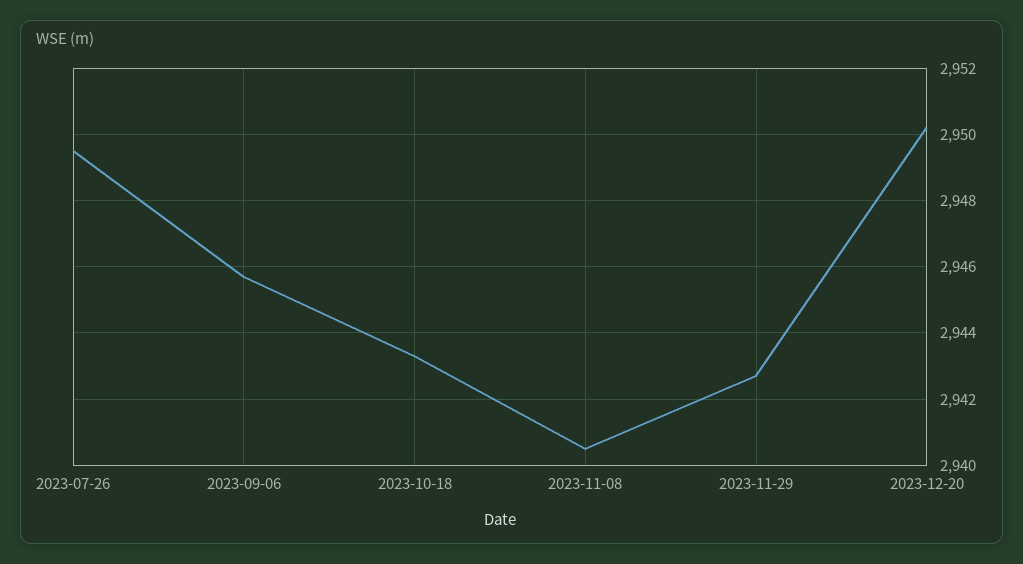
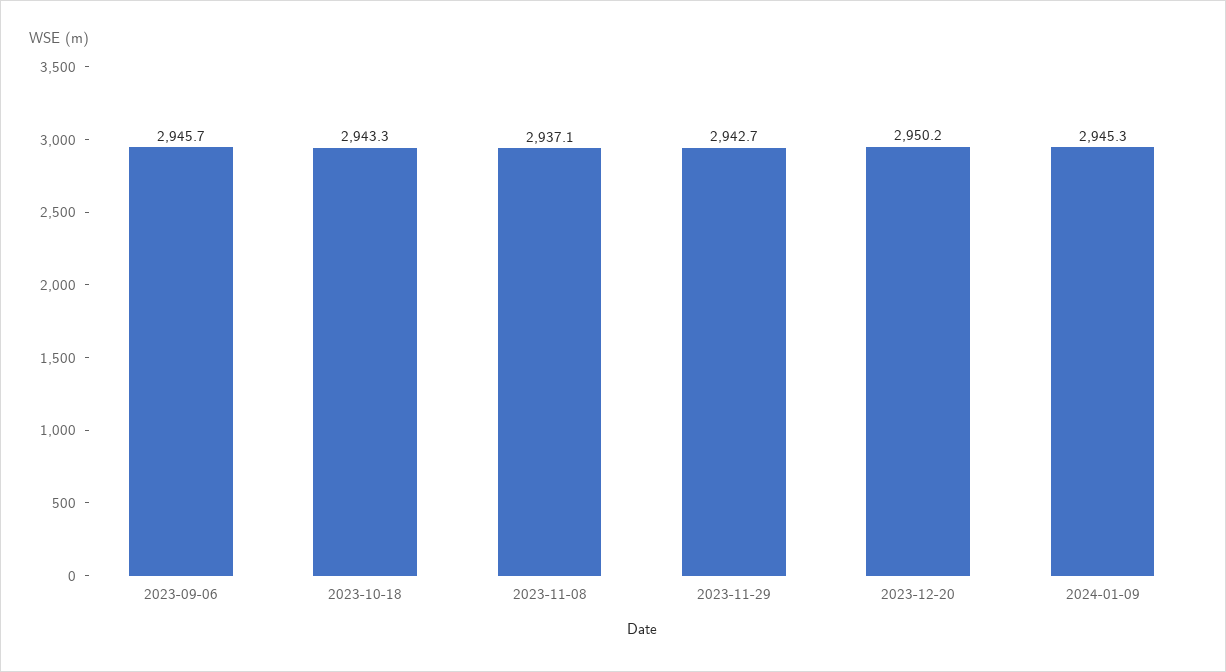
2023-07-26: 2949.5 -> none
2023-11-08: 2940.5 -> 2937.1
2024-01-09: none -> 2945.3

